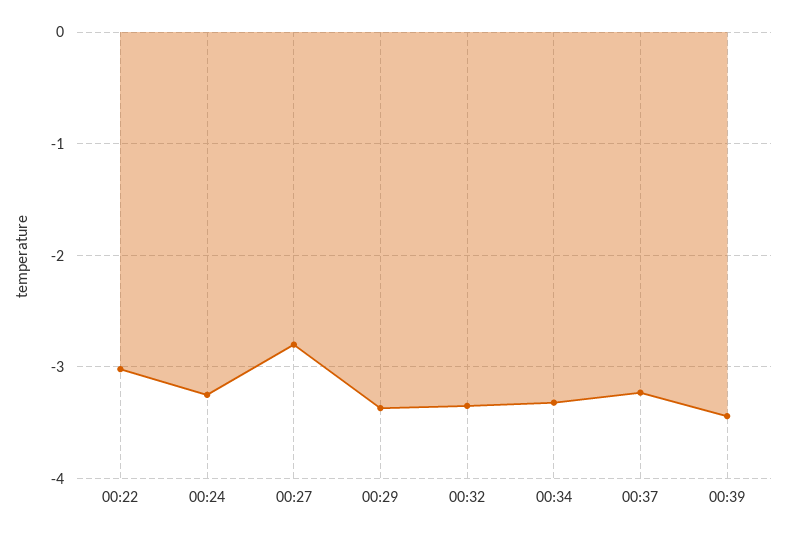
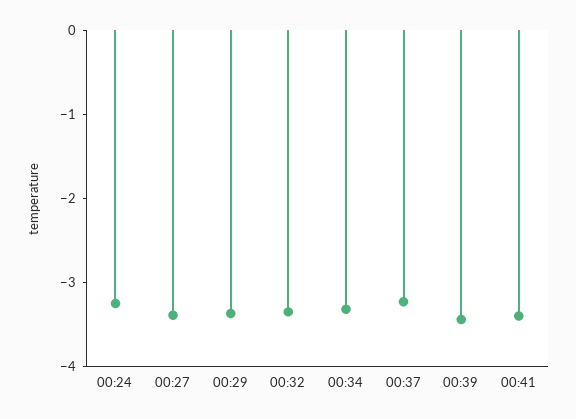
00:22: -3 -> none
00:27: -2.8 -> -3.4
00:41: none -> -3.4

